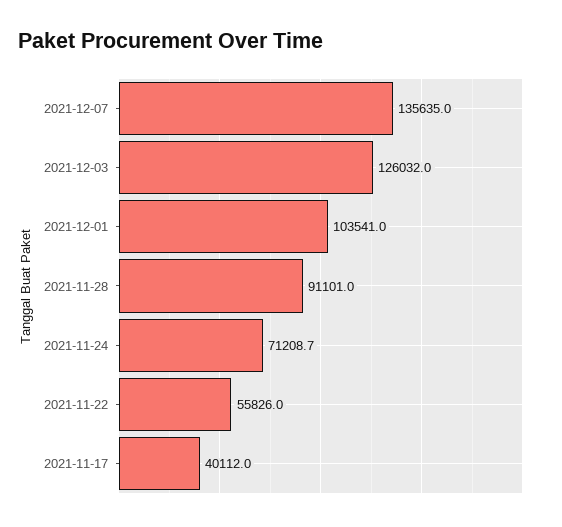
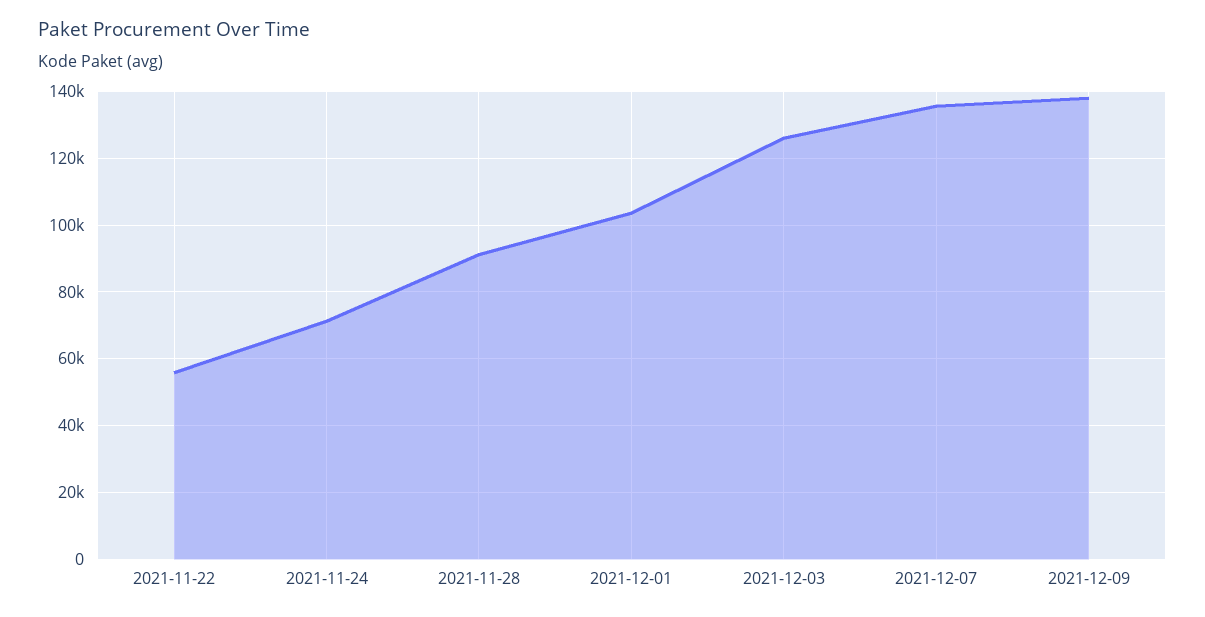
2021-11-17: 40112 -> none
2021-12-09: none -> 138000

